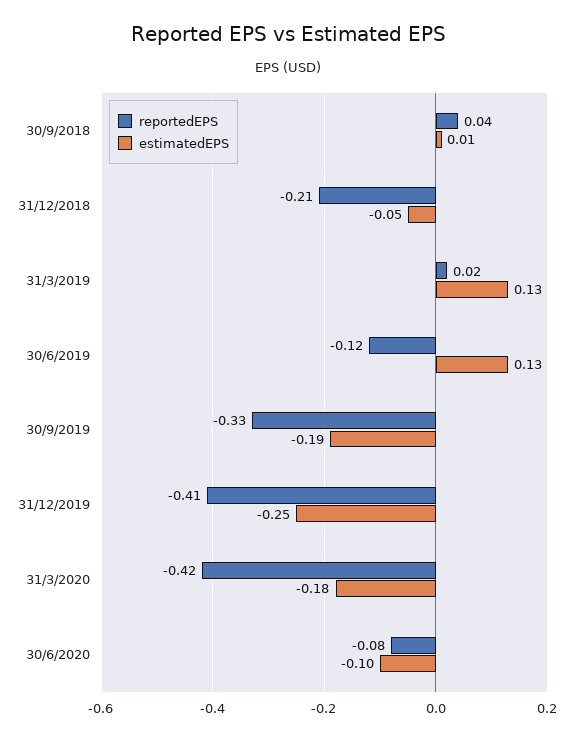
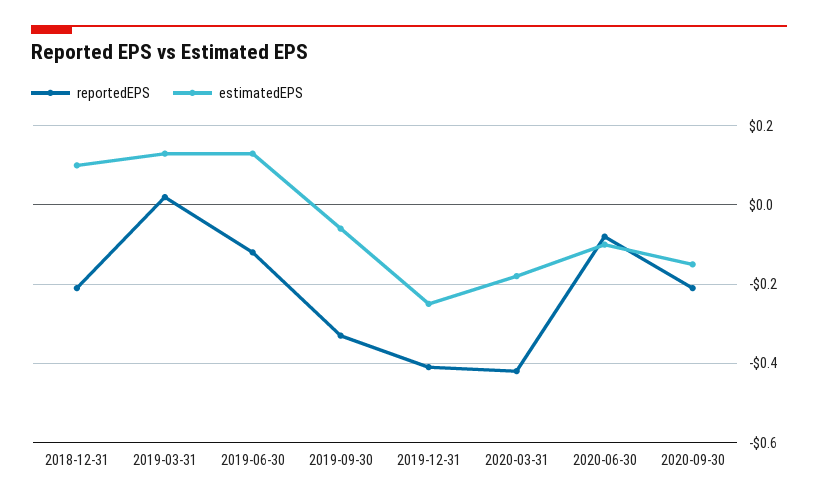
reportedEPS, 30/9/2018: 0.04 -> none
estimatedEPS, 30/9/2018: 0.01 -> none
estimatedEPS, 31/12/2018: -0.05 -> 0.1
estimatedEPS, 30/9/2019: -0.19 -> -0.05
reportedEPS, 2020-09-30: none -> -0.2
estimatedEPS, 2020-09-30: none -> -0.15

